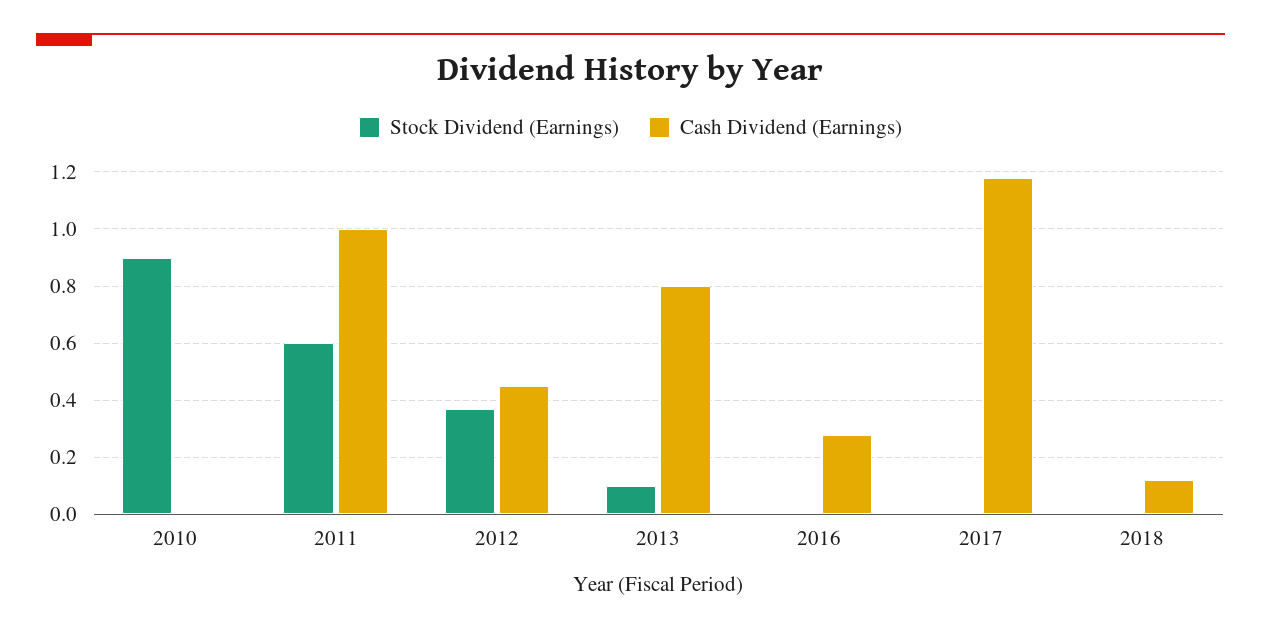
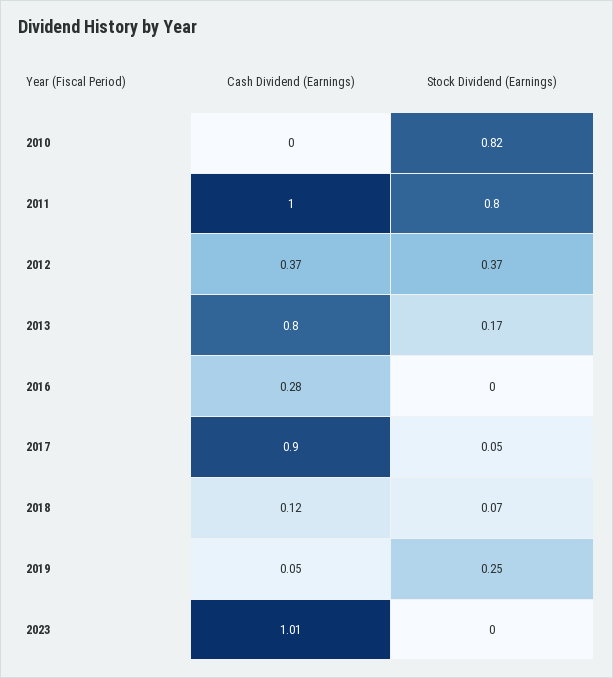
Stock Dividend (Earnings), 2010: 0.9 -> 0.82
Stock Dividend (Earnings), 2011: 0.6 -> 0.8
Cash Dividend (Earnings), 2012: 0.45 -> 0.37
Stock Dividend (Earnings), 2013: 0.1 -> 0.17
Stock Dividend (Earnings), 2017: 0 -> 0.05
Cash Dividend (Earnings), 2017: 1.175 -> 0.9
Stock Dividend (Earnings), 2018: 0 -> 0.07
Cash Dividend (Earnings), 2019: none -> 0.05
Stock Dividend (Earnings), 2019: none -> 0.25
Cash Dividend (Earnings), 2023: none -> 1.01
Stock Dividend (Earnings), 2023: none -> 0

